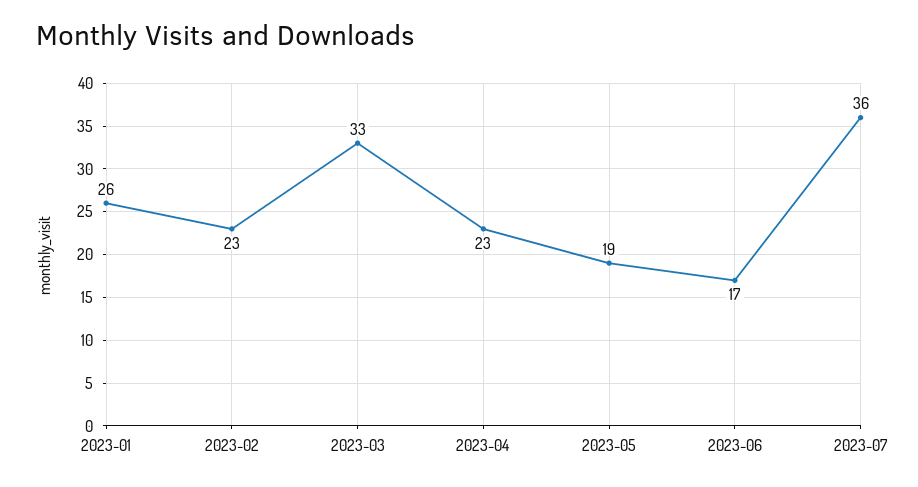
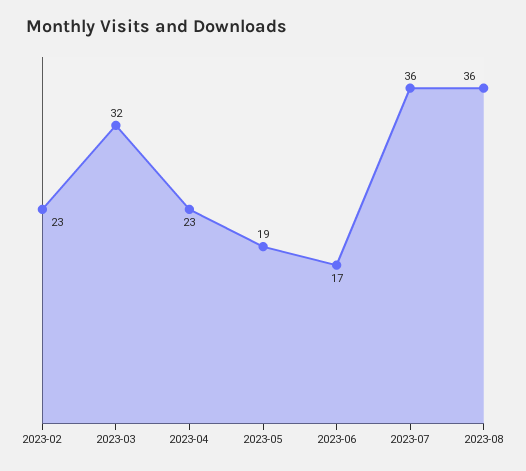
2023-01: 26 -> none
2023-03: 33 -> 32
2023-08: none -> 36

